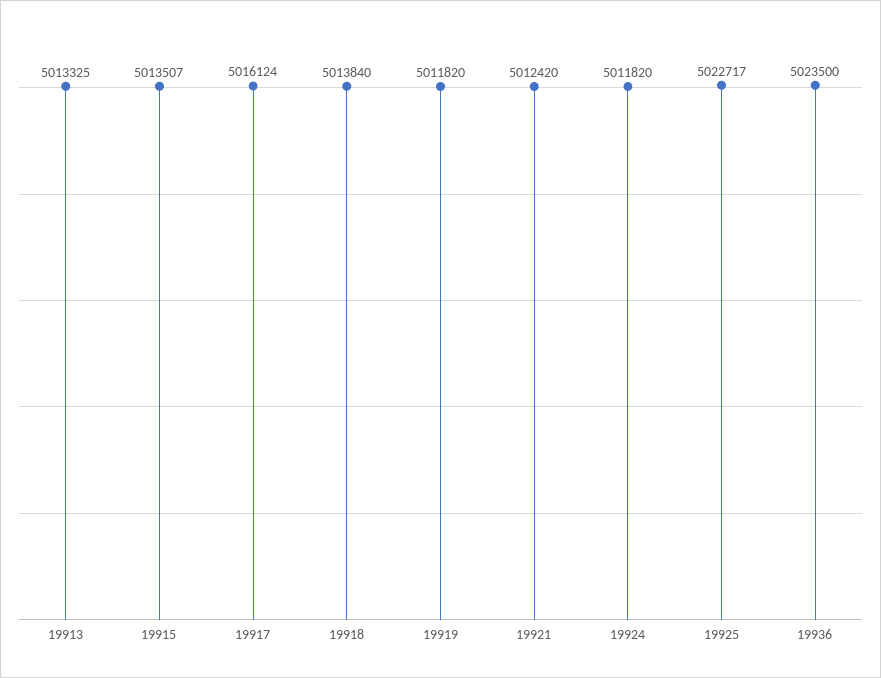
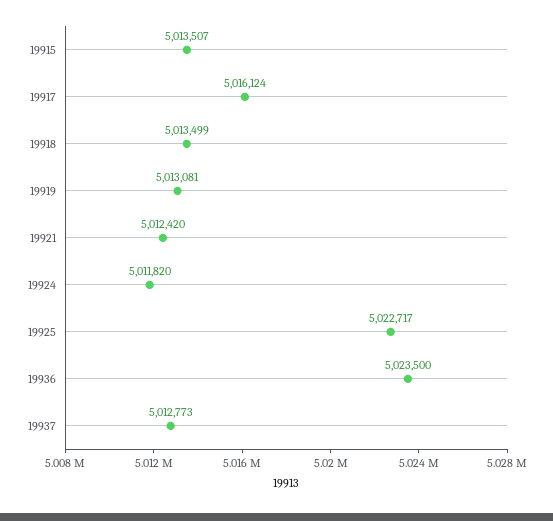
19913: 5013325 -> none
19918: 5013840 -> 5013499
19919: 5011820 -> 5013081
19937: none -> 5012773

